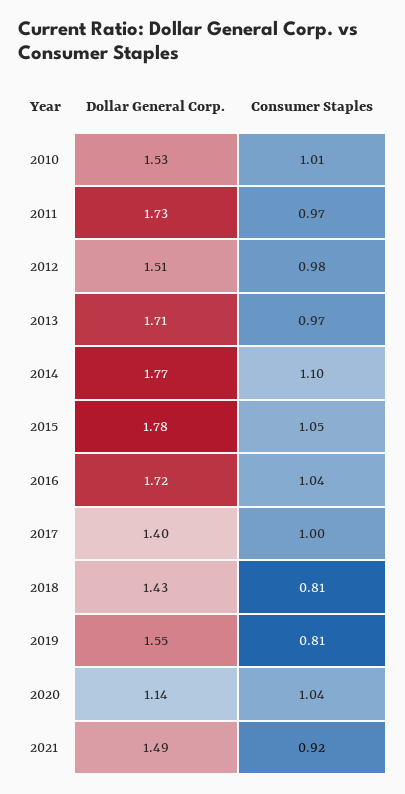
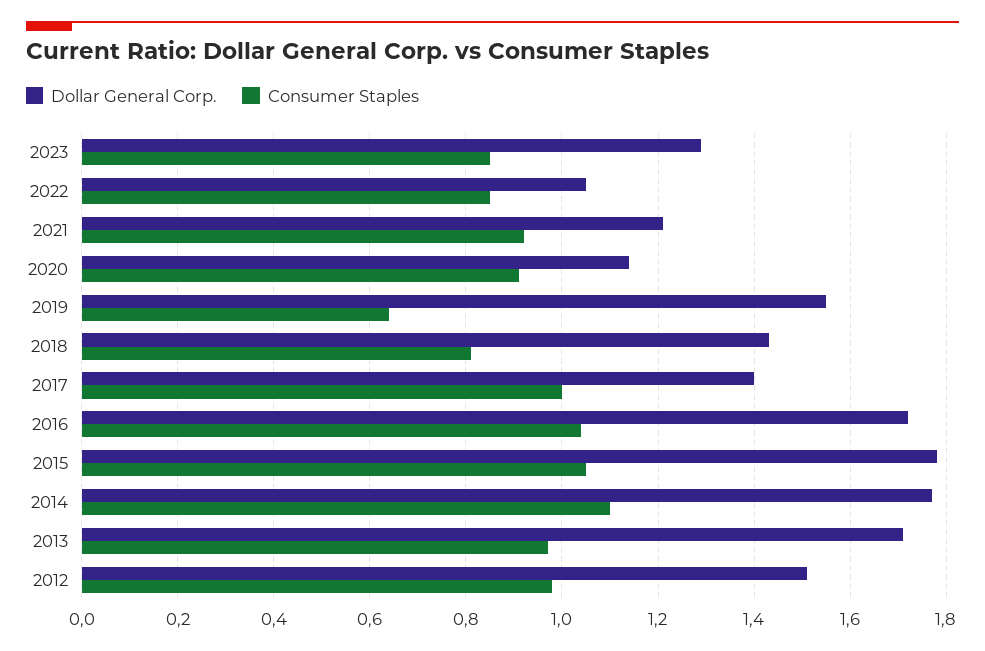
Dollar General Corp., 2010: 1.53 -> none
Consumer Staples, 2010: 1.01 -> none
Dollar General Corp., 2011: 1.73 -> none
Consumer Staples, 2011: 0.97 -> none
Consumer Staples, 2019: 0.81 -> 0.65
Consumer Staples, 2020: 1.04 -> 0.9
Dollar General Corp., 2021: 1.49 -> 1.2
Dollar General Corp., 2023: none -> 1.3
Consumer Staples, 2023: none -> 0.85
Dollar General Corp., 2022: none -> 1.05
Consumer Staples, 2022: none -> 0.85

